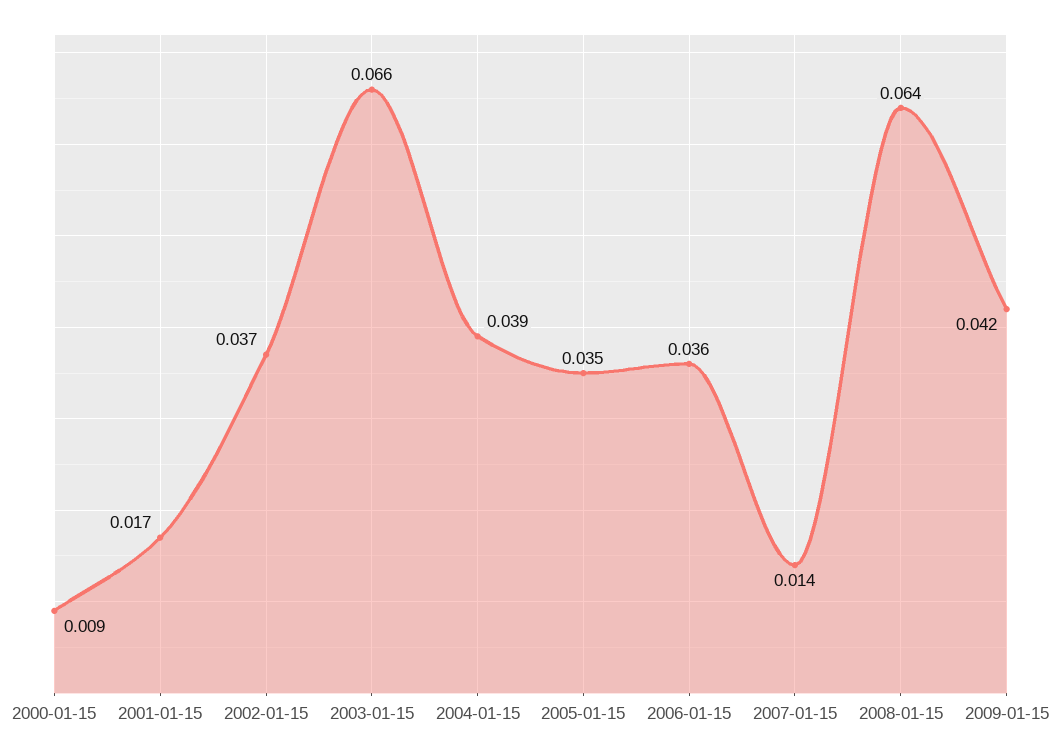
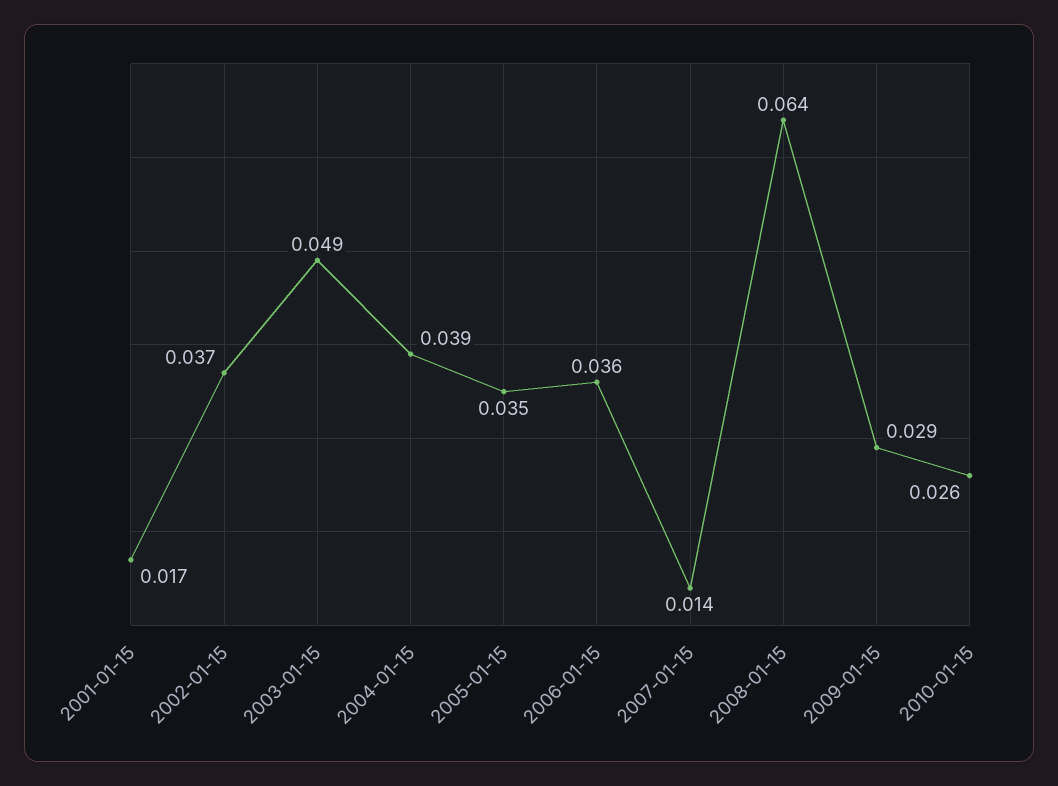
2000-01-15: 0.009 -> none
2003-01-15: 0.066 -> 0.049
2009-01-15: 0.042 -> 0.029
2010-01-15: none -> 0.026

